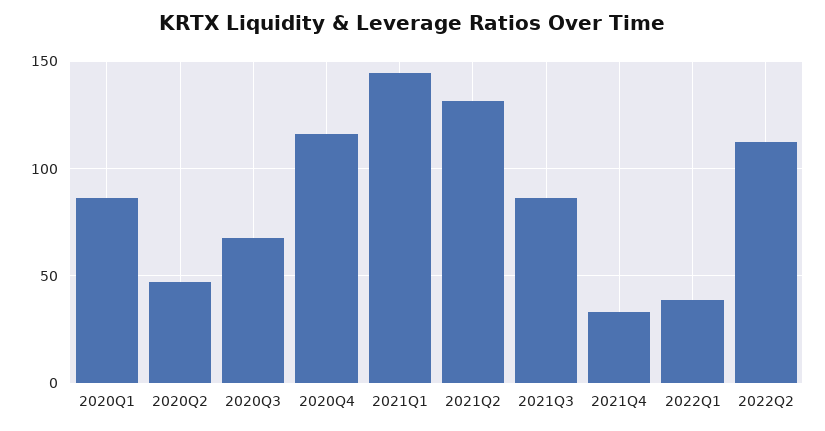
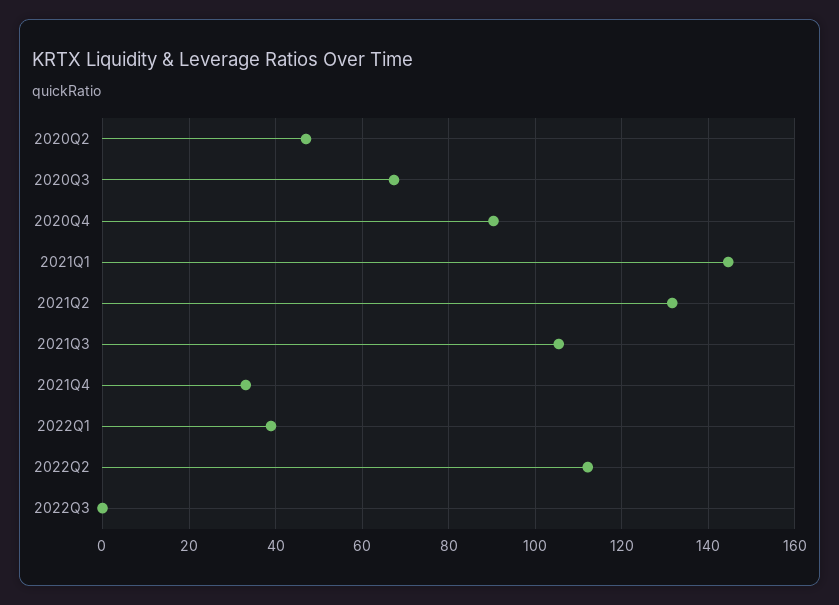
2020Q1: 85 -> none
2020Q4: 115 -> 90
2021Q3: 85 -> 106
2022Q3: none -> 0

